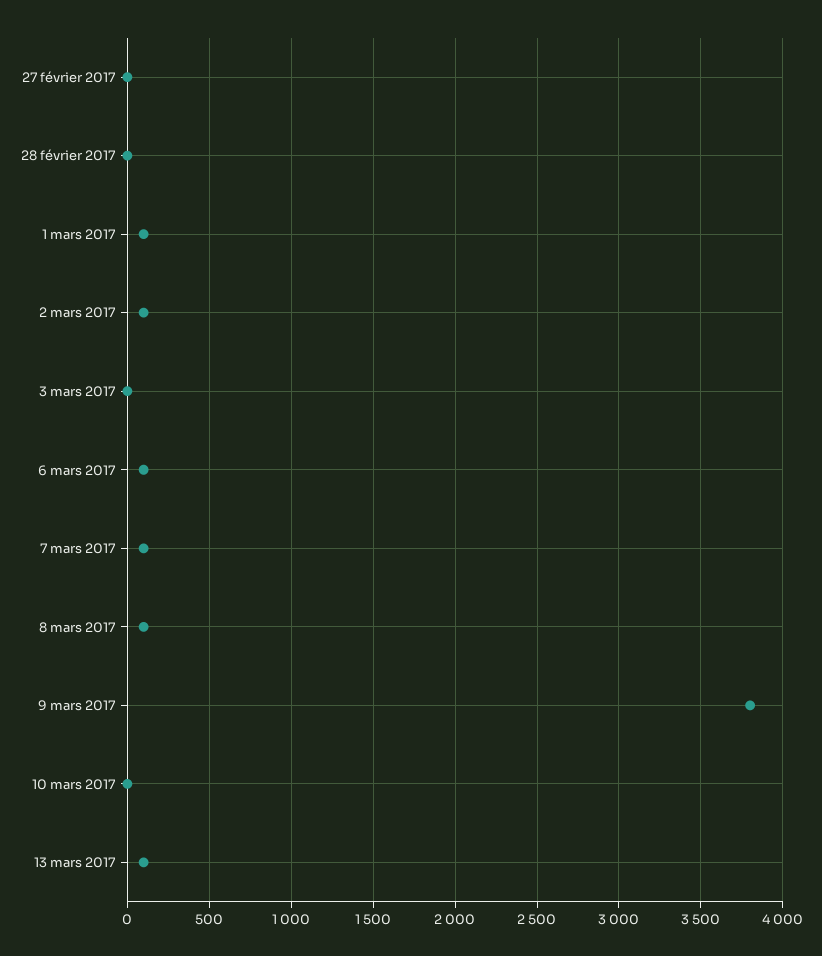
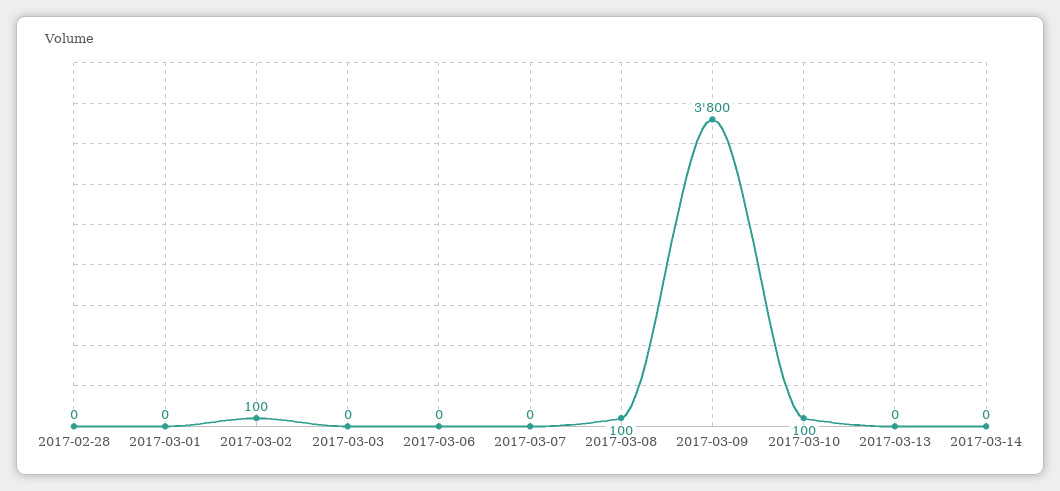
27 février 2017: 0 -> none
1 mars 2017: 100 -> 0
6 mars 2017: 100 -> 0
7 mars 2017: 100 -> 0
10 mars 2017: 0 -> 100
13 mars 2017: 100 -> 0
2017-03-14: none -> 0

